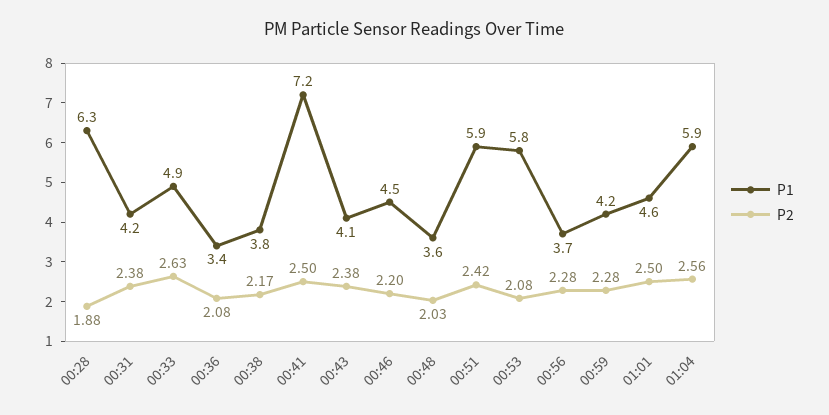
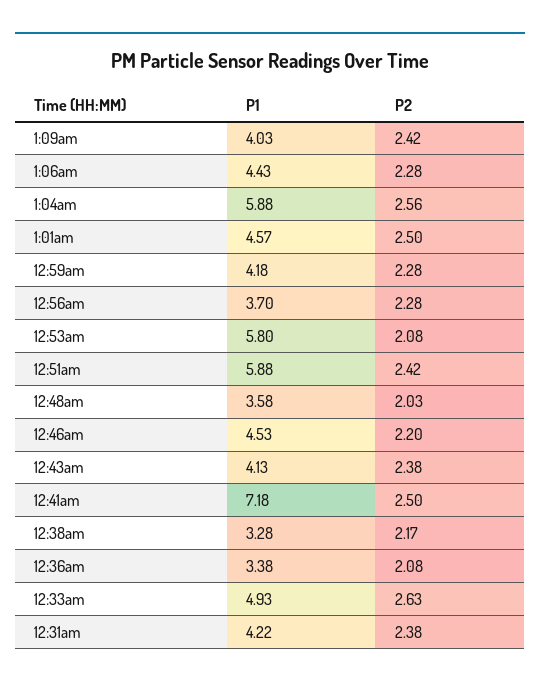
P1, 00:28: 6.3 -> none
P2, 00:28: 1.88 -> none
P1, 00:38: 3.8 -> 3.28
P1, 1:09am: none -> 4.03
P2, 1:09am: none -> 2.42
P1, 1:06am: none -> 4.43
P2, 1:06am: none -> 2.28

